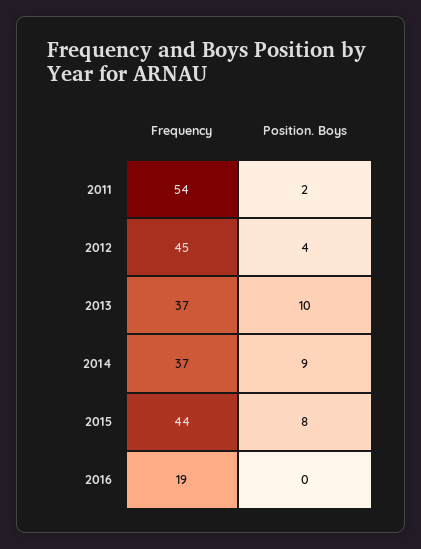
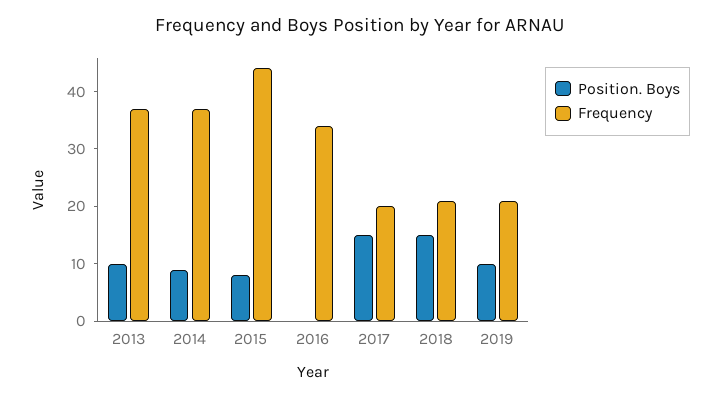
Frequency, 2011: 54 -> none
Position. Boys, 2011: 2 -> none
Frequency, 2012: 45 -> none
Position. Boys, 2012: 4 -> none
Frequency, 2016: 19 -> 35
Position. Boys, 2017: none -> 15
Frequency, 2017: none -> 20
Position. Boys, 2018: none -> 15
Frequency, 2018: none -> 20
Position. Boys, 2019: none -> 10
Frequency, 2019: none -> 20

